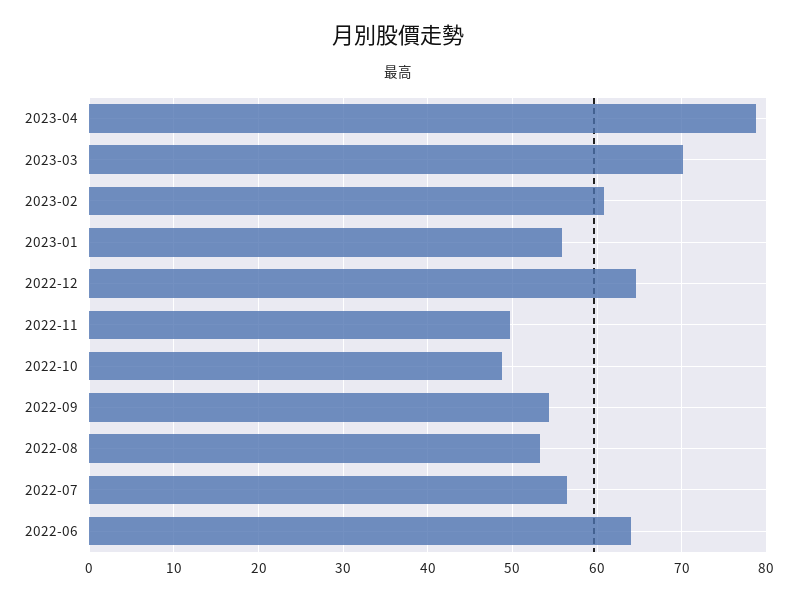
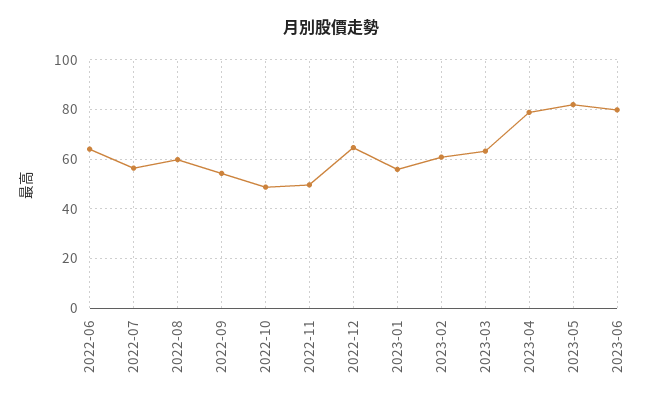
2023-03: 70 -> 62.5
2022-08: 53 -> 60
2023-05: none -> 82.5
2023-06: none -> 80

